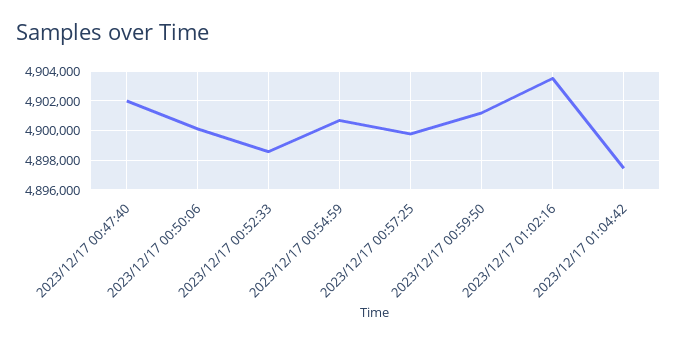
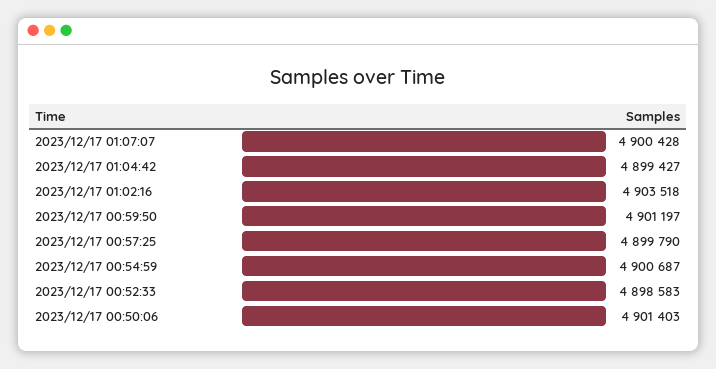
2023/12/17 00:47:40: 4902000 -> none
2023/12/17 00:50:06: 4900000 -> 4901403
2023/12/17 01:04:42: 4897500 -> 4899427
2023/12/17 01:07:07: none -> 4900428

